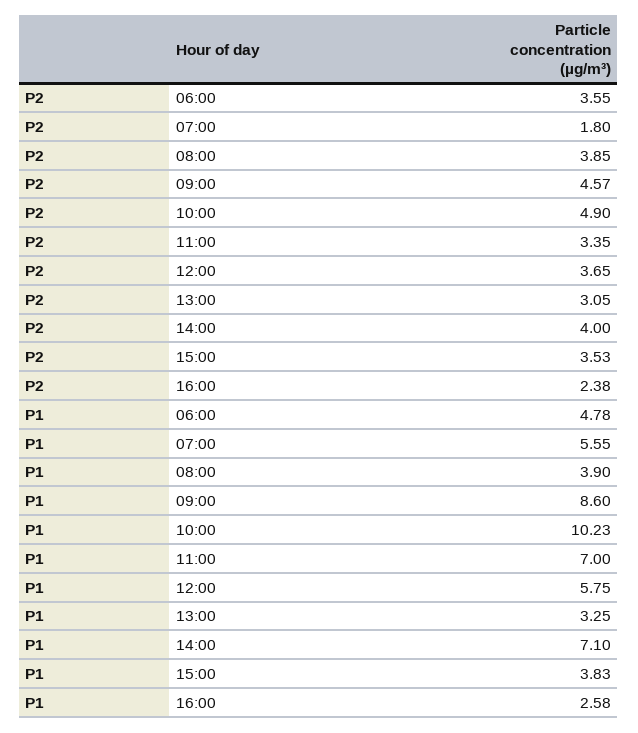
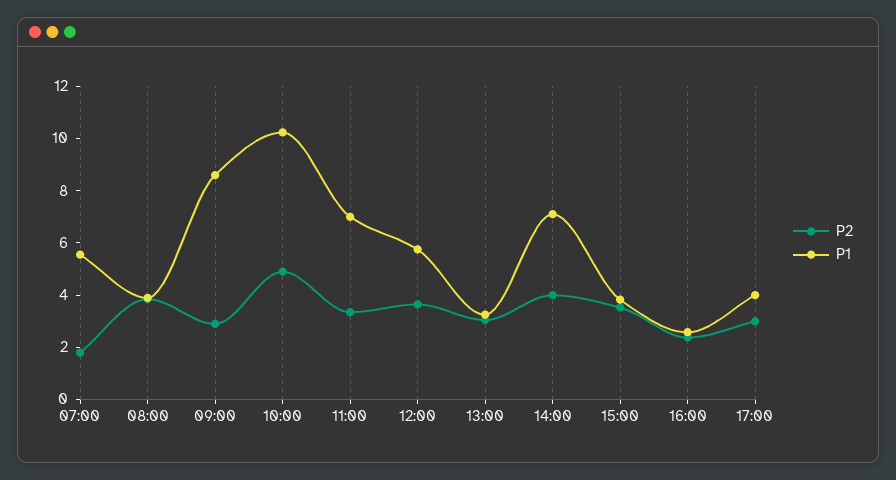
P2, 06:00: 3.55 -> none
P2, 09:00: 4.57 -> 3
P1, 06:00: 4.78 -> none
P2, 17:00: none -> 3
P1, 17:00: none -> 4

